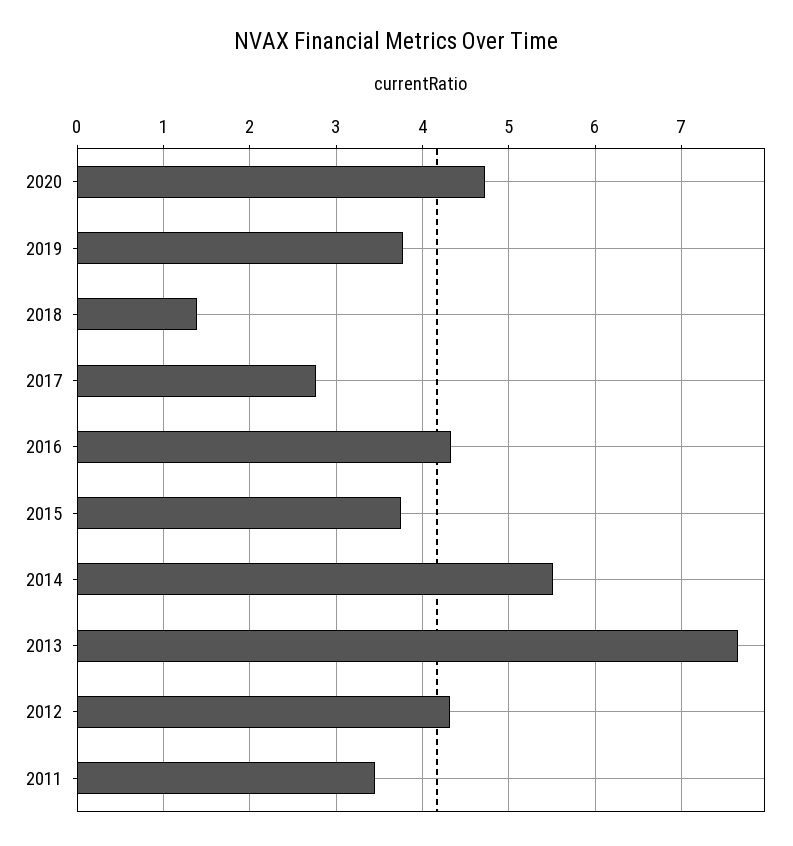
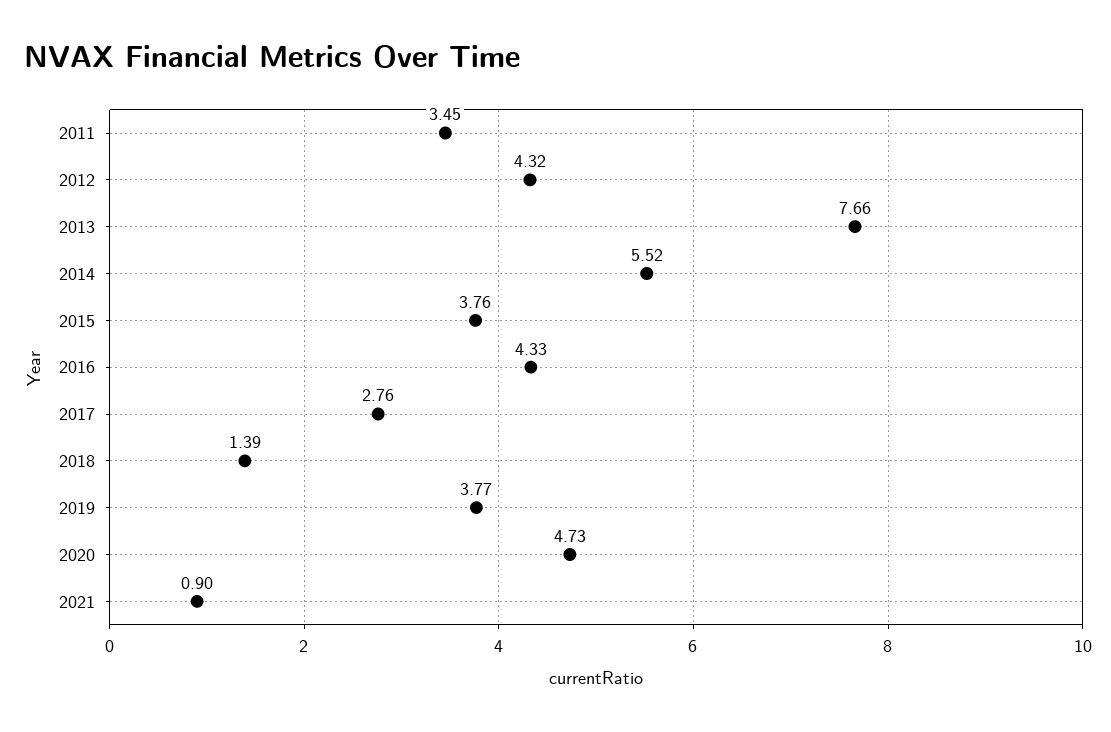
2021: none -> 0.9

